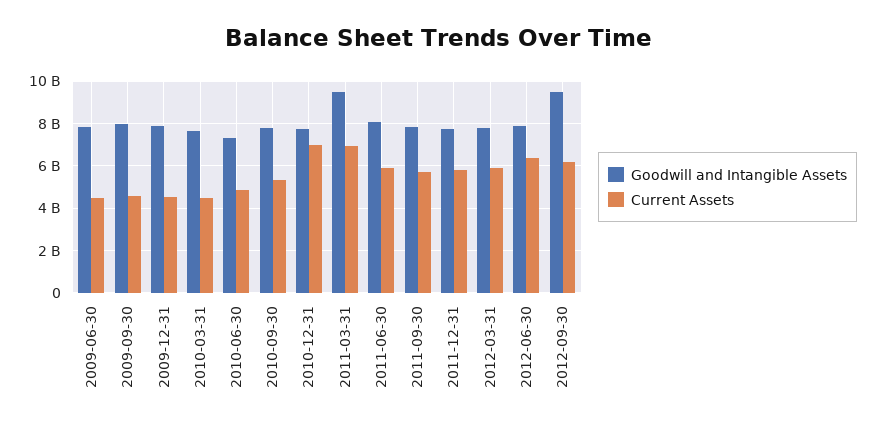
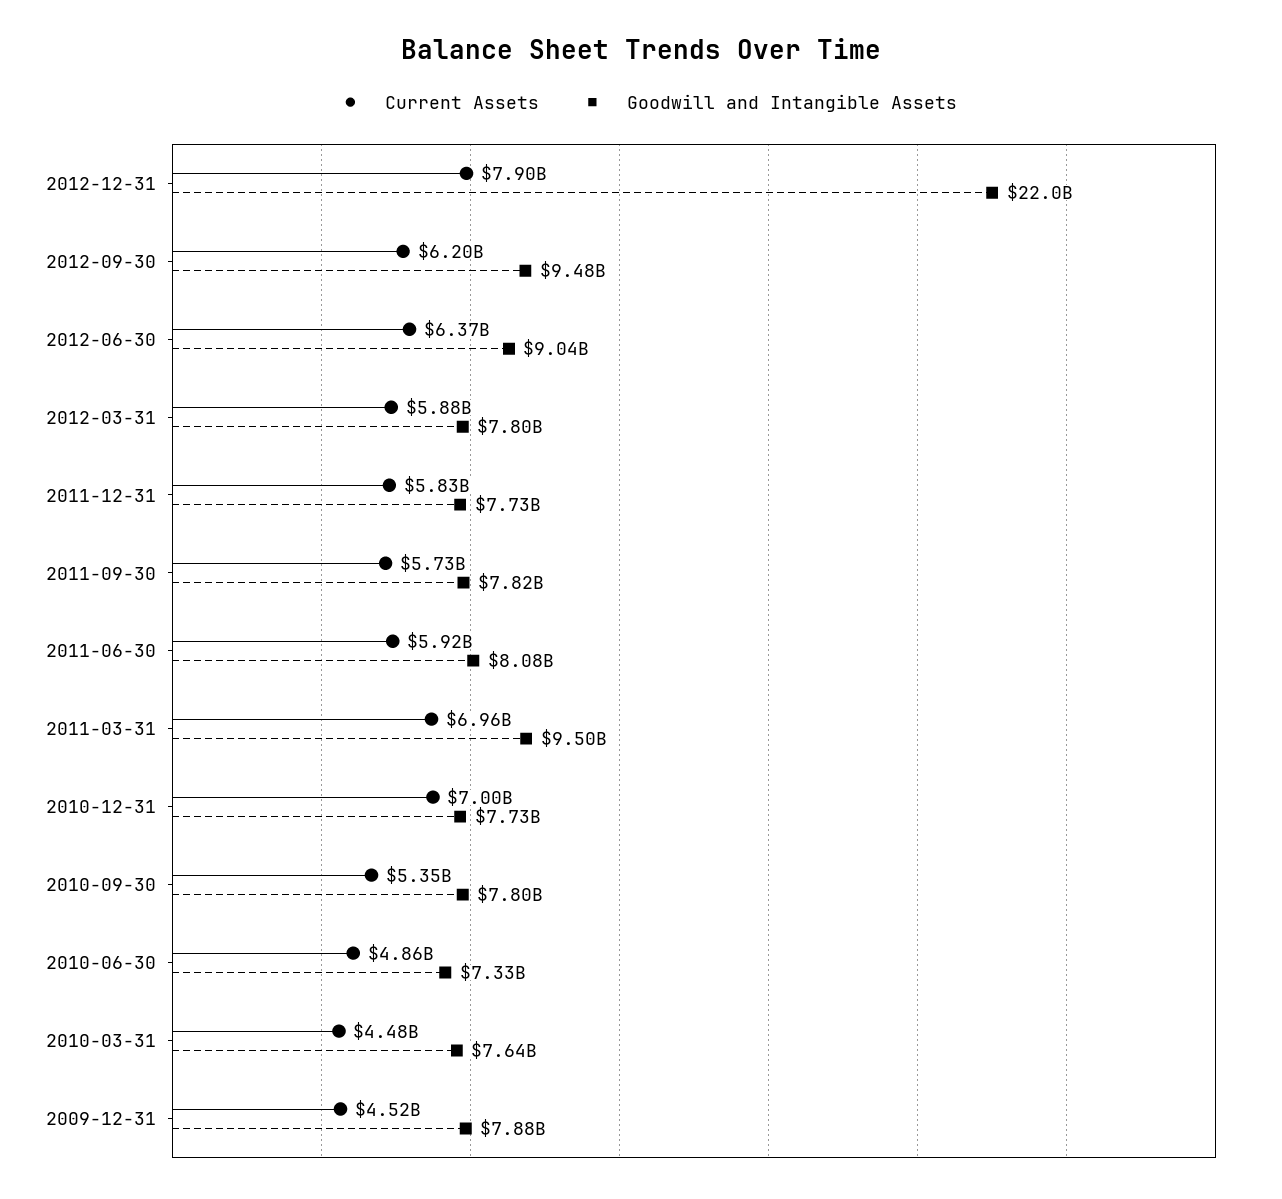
Goodwill and Intangible Assets, 2009-06-30: 8000000000 -> none
Current Assets, 2009-06-30: 4500000000 -> none
Goodwill and Intangible Assets, 2009-09-30: 8000000000 -> none
Current Assets, 2009-09-30: 4500000000 -> none
Goodwill and Intangible Assets, 2012-06-30: 8000000000 -> 9040000000
Current Assets, 2012-12-31: none -> 7900000000
Goodwill and Intangible Assets, 2012-12-31: none -> 22000000000

